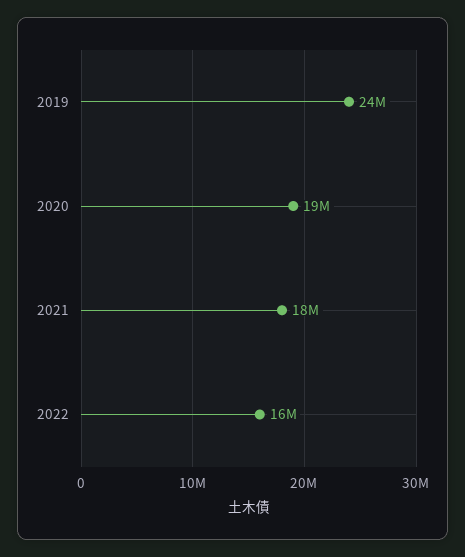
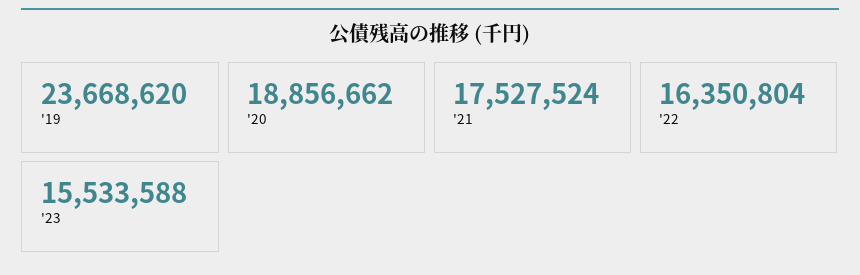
'23: none -> 15533588

